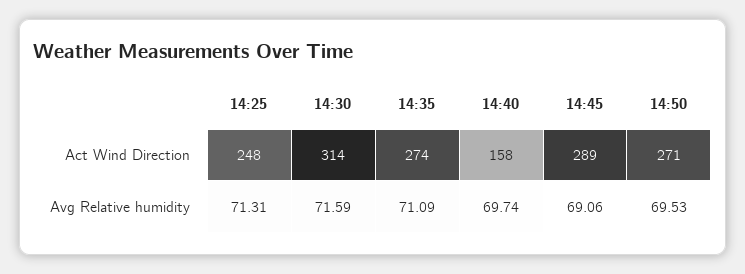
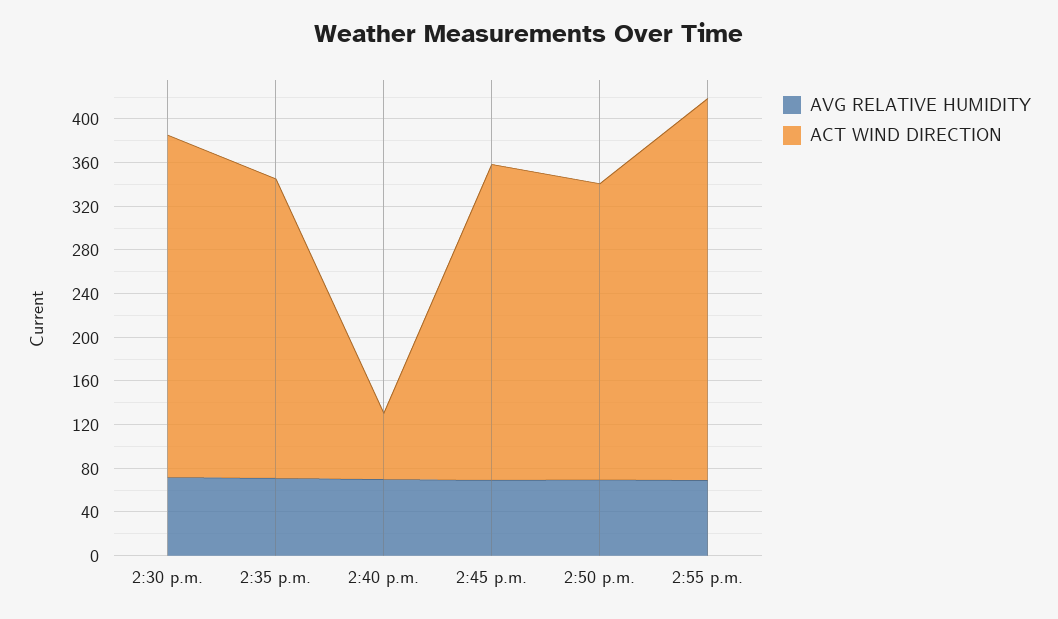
Act Wind Direction, 14:25: 248 -> none
Act Wind Direction, 14:40: 158 -> 60
Avg Relative humidity, 14:25: 71.31 -> none
Avg Relative humidity, 2:55 p.m.: none -> 70
Act Wind Direction, 2:55 p.m.: none -> 350

